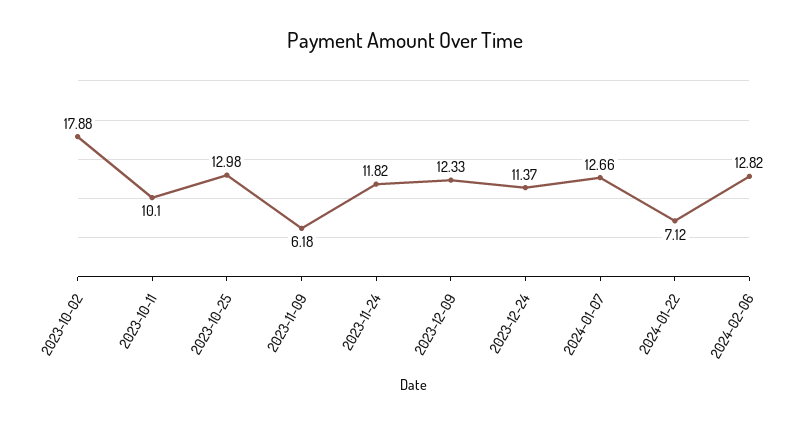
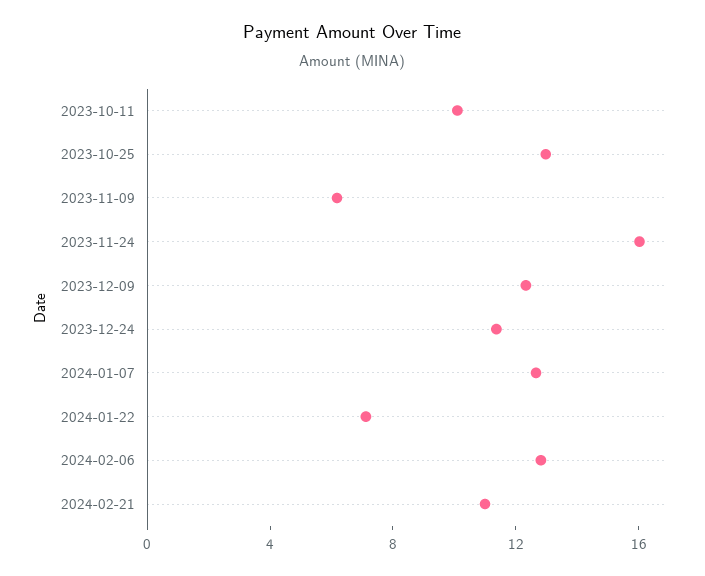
2023-10-02: 17.88 -> none
2023-11-24: 11.82 -> 16
2024-02-21: none -> 11

